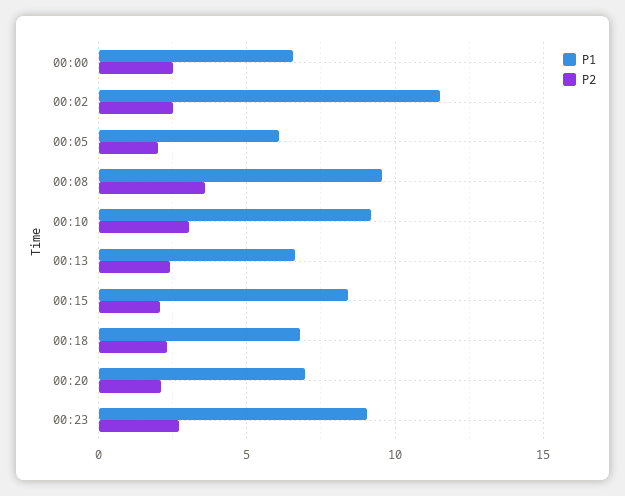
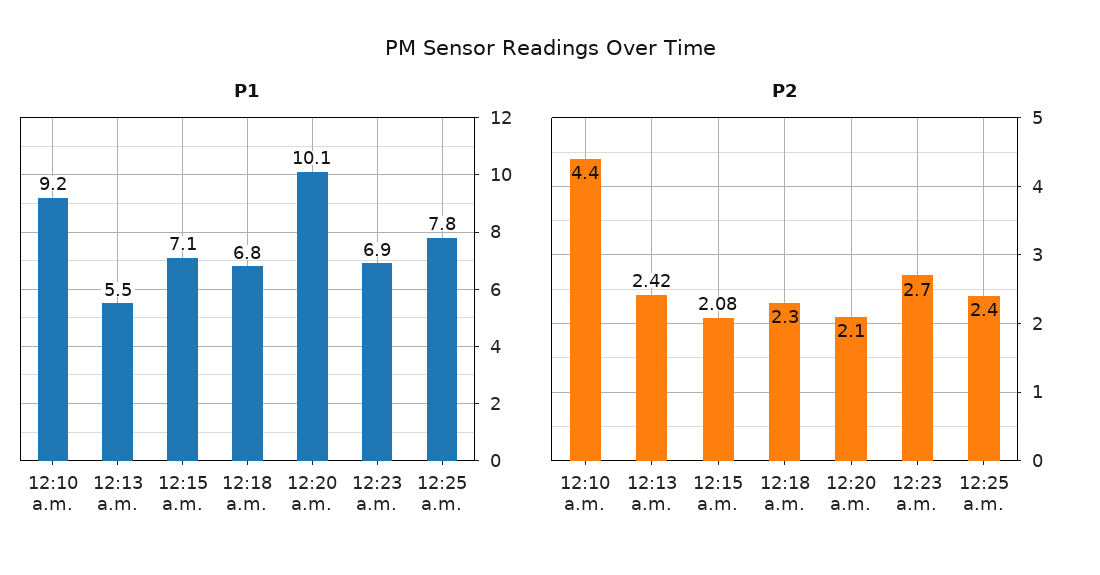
P1, 00:00: 6.5 -> none
P2, 00:00: 2.5 -> none
P1, 00:02: 11.5 -> none
P2, 00:02: 2.5 -> none
P1, 00:05: 6 -> none
P2, 00:05: 2 -> none
P1, 00:08: 9.5 -> none
P2, 00:08: 3.5 -> none
P2, 00:10: 3 -> 4.4
P1, 00:13: 6.5 -> 5.5
P1, 00:15: 8.5 -> 7.1
P1, 00:20: 7 -> 10.1
P1, 00:23: 9 -> 6.9
P1, 12:25 a.m.: none -> 7.8
P2, 12:25 a.m.: none -> 2.4

